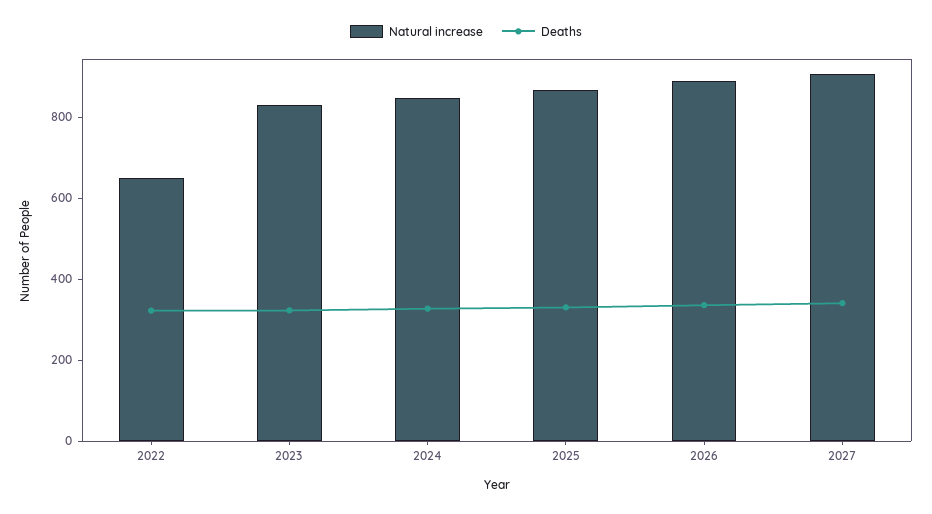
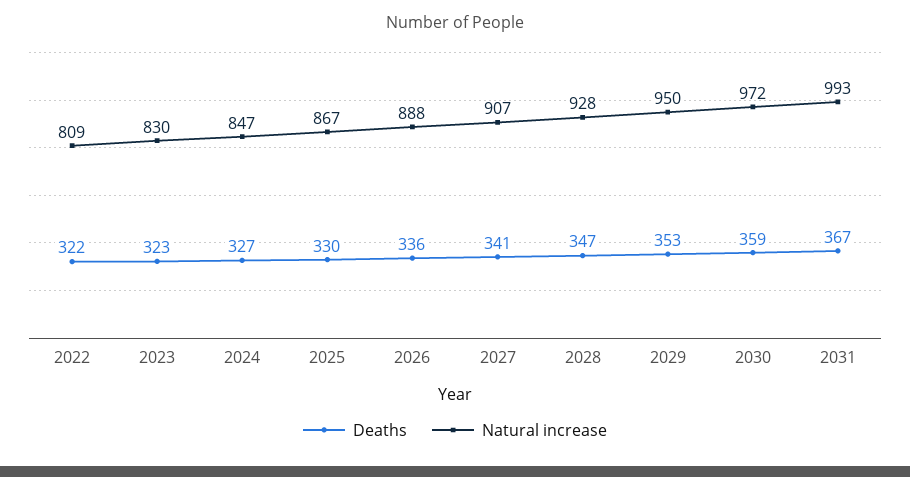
Natural increase, 2022: 650 -> 809
Deaths, 2028: none -> 347
Natural increase, 2028: none -> 928
Deaths, 2029: none -> 353
Natural increase, 2029: none -> 950
Deaths, 2030: none -> 359
Natural increase, 2030: none -> 972
Deaths, 2031: none -> 367
Natural increase, 2031: none -> 993

